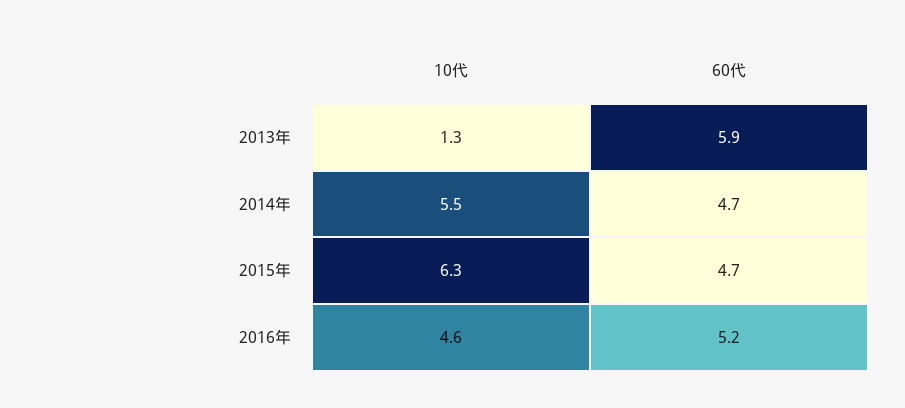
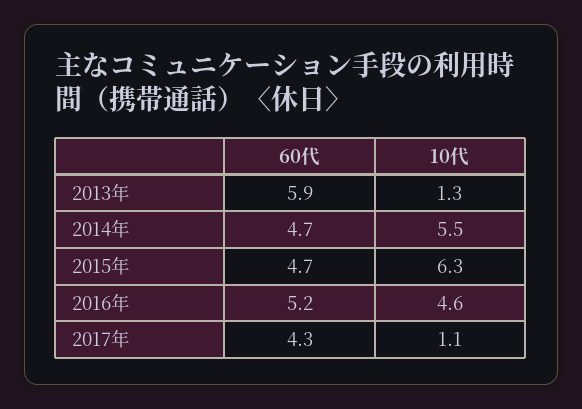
60代, 2017年: none -> 4.3
10代, 2017年: none -> 1.1

